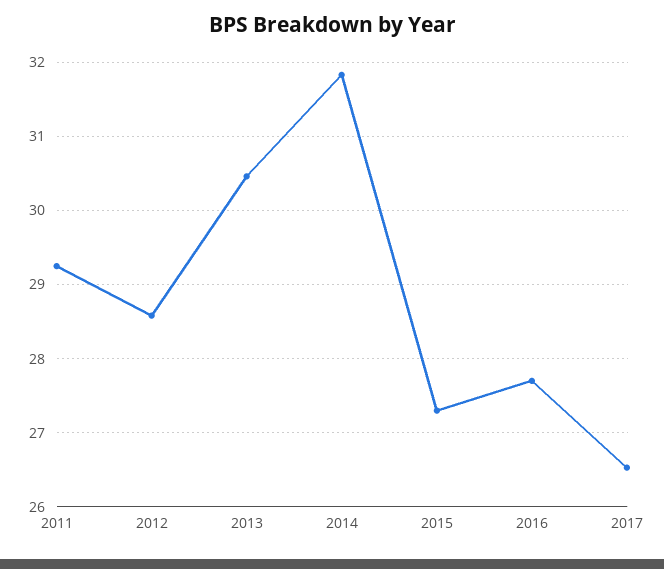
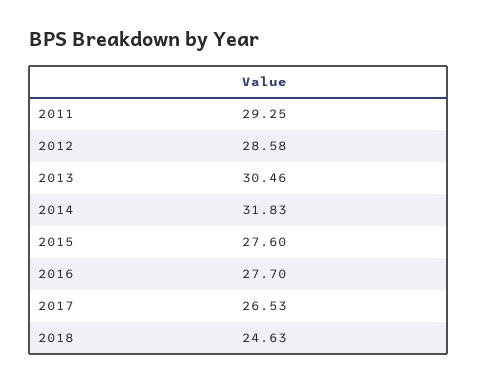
2015: 27.3 -> 27.6
2018: none -> 24.63

